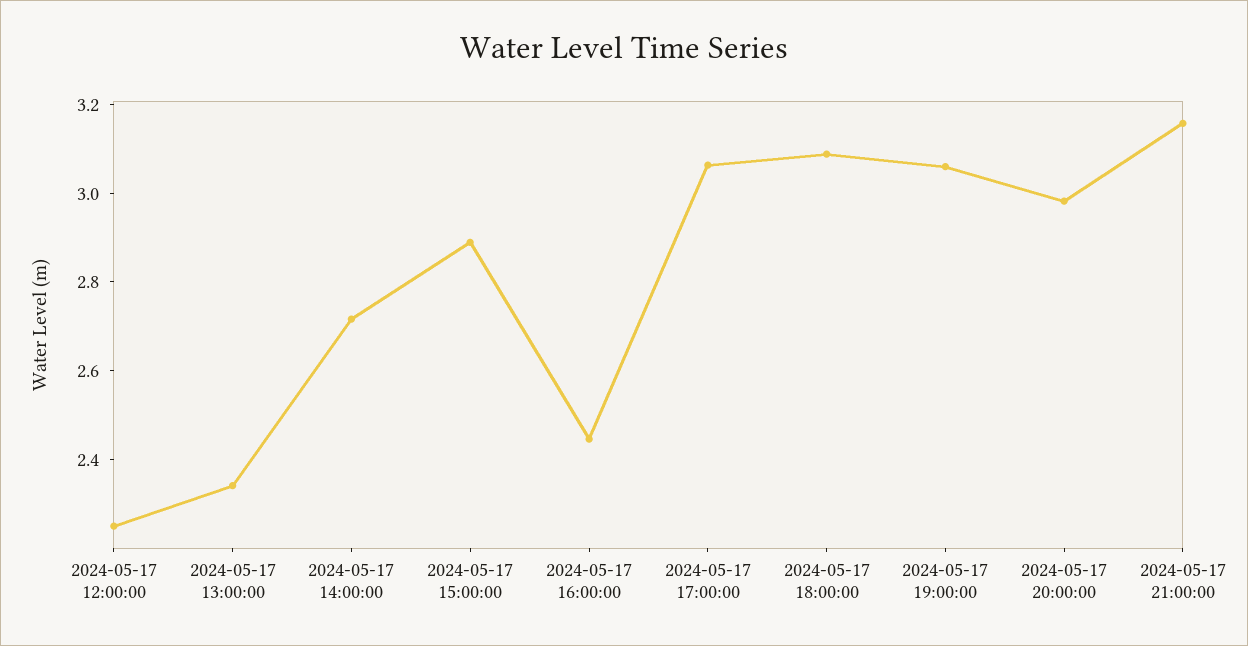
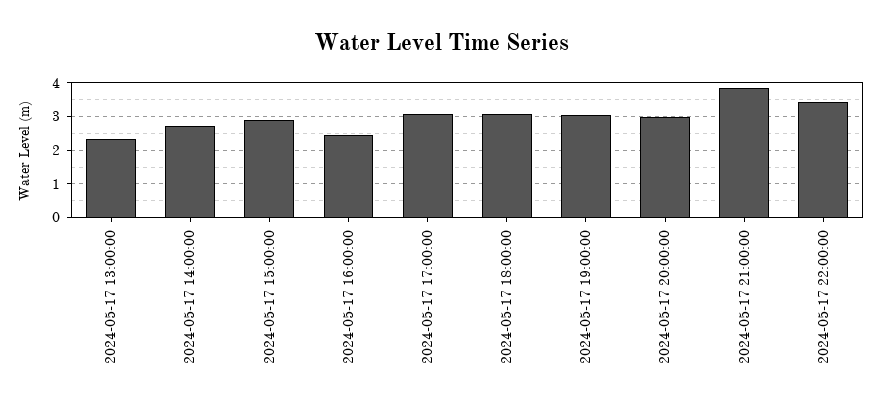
2024-05-17 12:00:00: 2.25 -> none
2024-05-17 21:00:00: 3.15 -> 3.8
2024-05-17 22:00:00: none -> 3.4

